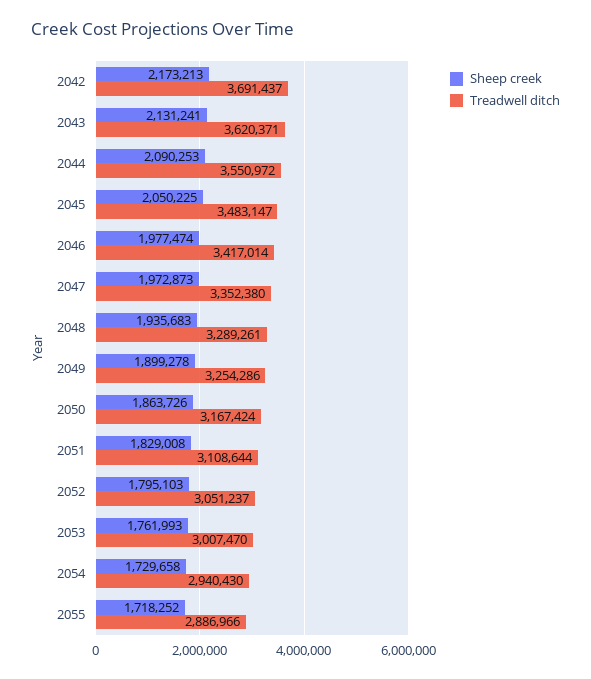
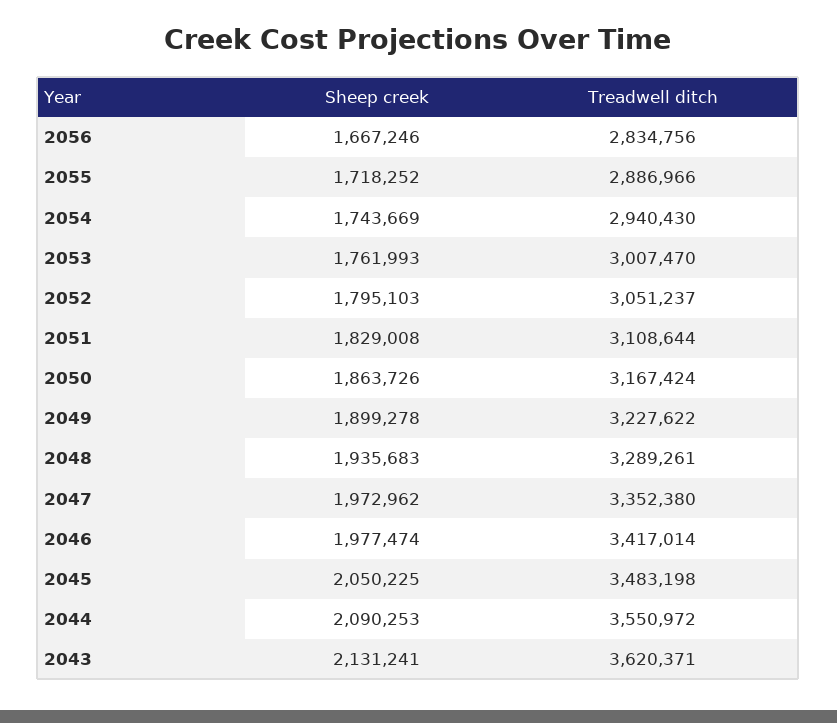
Sheep creek, 2042: 2173213 -> none
Treadwell ditch, 2042: 3691437 -> none
Treadwell ditch, 2045: 3483147 -> 3483198
Sheep creek, 2047: 1972873 -> 1972962
Treadwell ditch, 2049: 3254286 -> 3227622
Sheep creek, 2054: 1729658 -> 1743669
Sheep creek, 2056: none -> 1667246
Treadwell ditch, 2056: none -> 2834756

